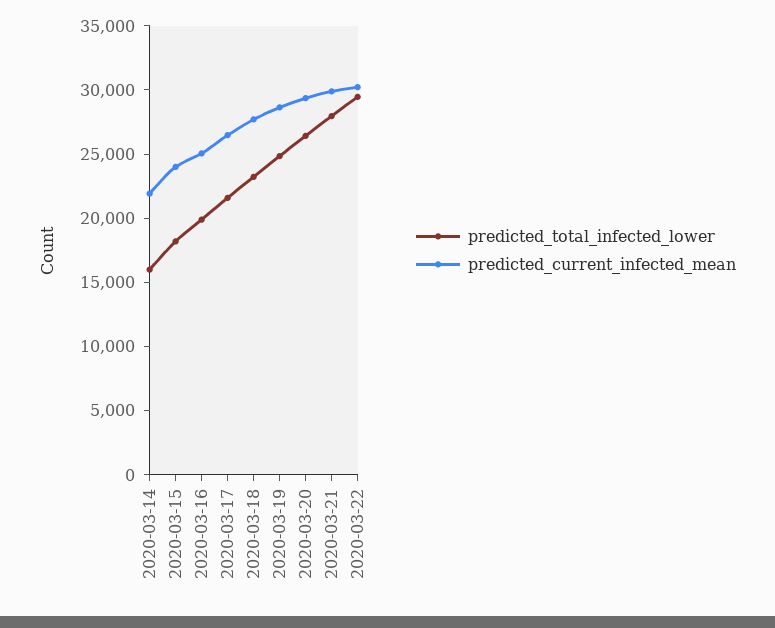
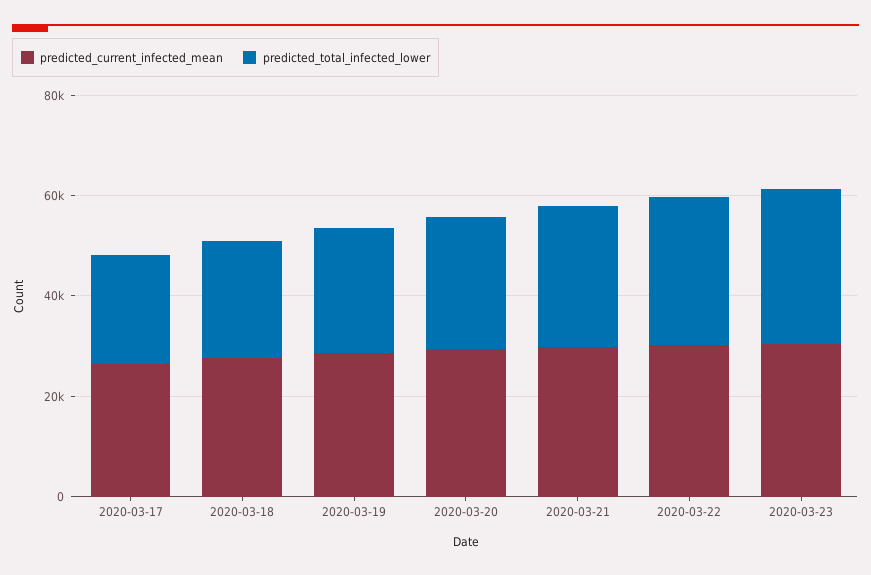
predicted_total_infected_lower, 2020-03-14: 16000 -> none
predicted_current_infected_mean, 2020-03-14: 22000 -> none
predicted_total_infected_lower, 2020-03-15: 18000 -> none
predicted_current_infected_mean, 2020-03-15: 24000 -> none
predicted_total_infected_lower, 2020-03-16: 20000 -> none
predicted_current_infected_mean, 2020-03-16: 25000 -> none
predicted_current_infected_mean, 2020-03-23: none -> 30000
predicted_total_infected_lower, 2020-03-23: none -> 30000

